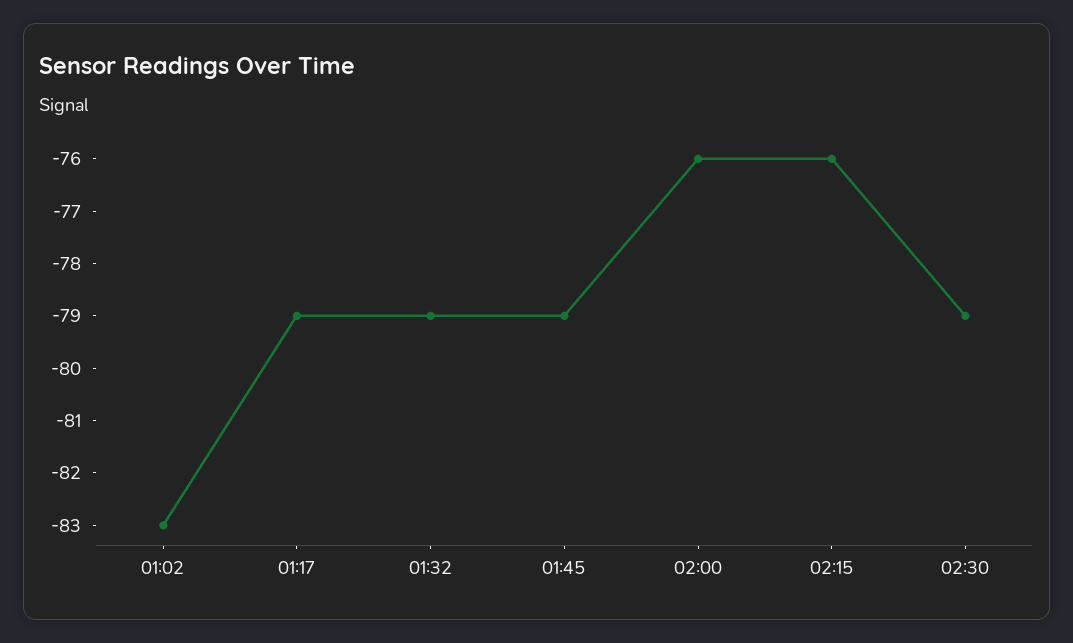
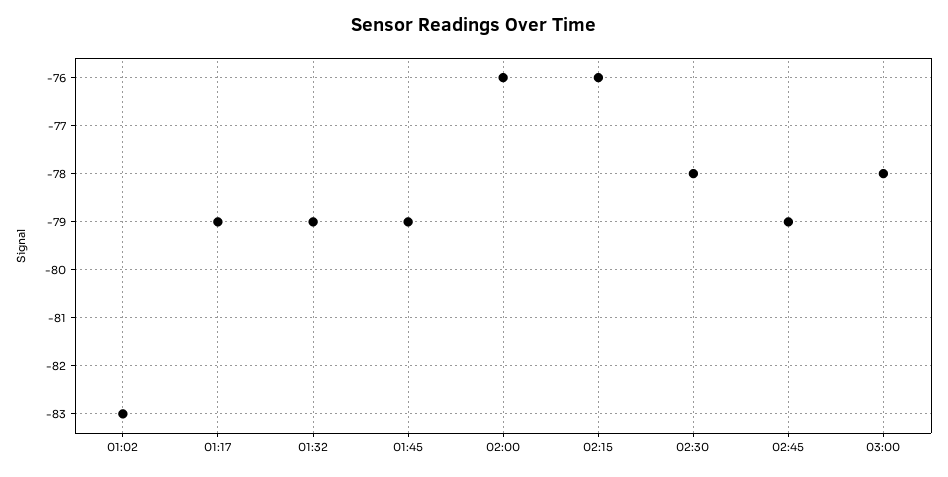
02:30: -79 -> -78
02:45: none -> -79
03:00: none -> -78

